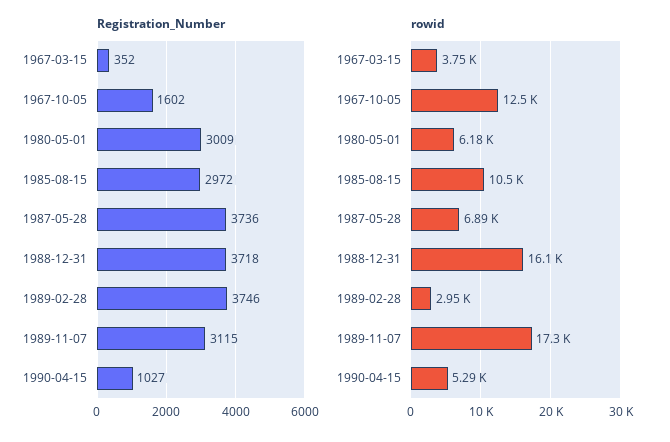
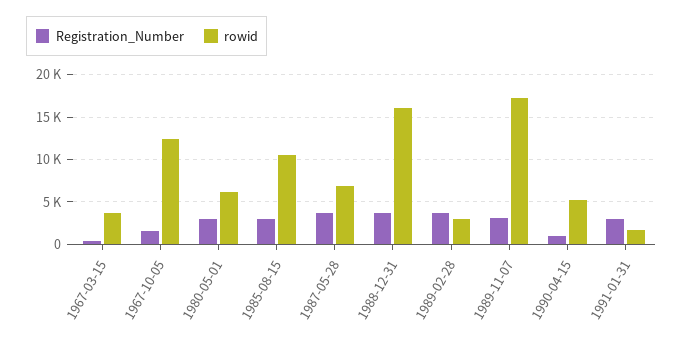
Registration_Number, 1991-01-31: none -> 3000
rowid, 1991-01-31: none -> 2000

